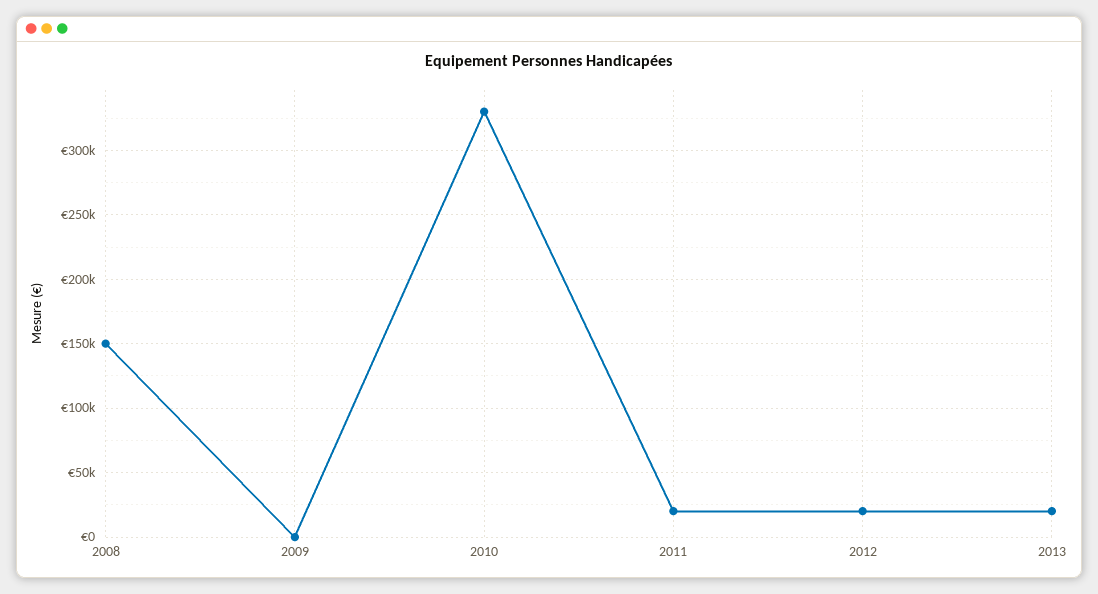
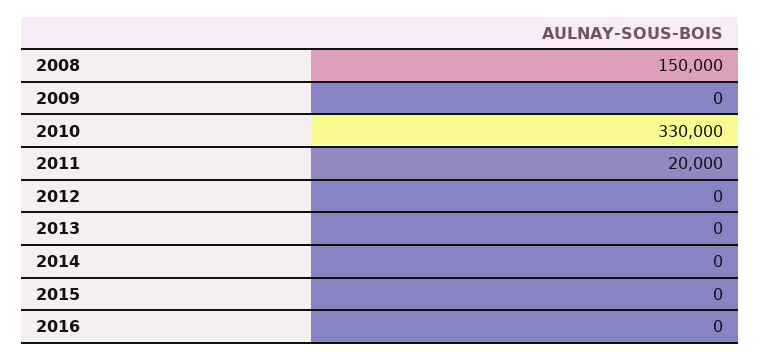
2012: 20000 -> 0
2013: 20000 -> 0
2014: none -> 0
2015: none -> 0
2016: none -> 0

